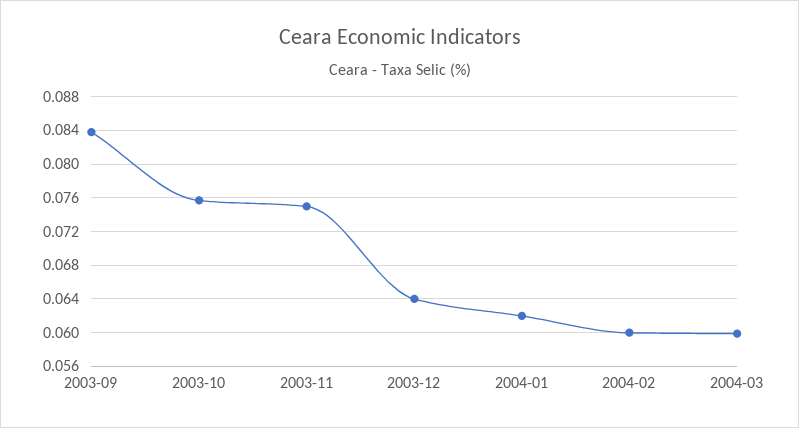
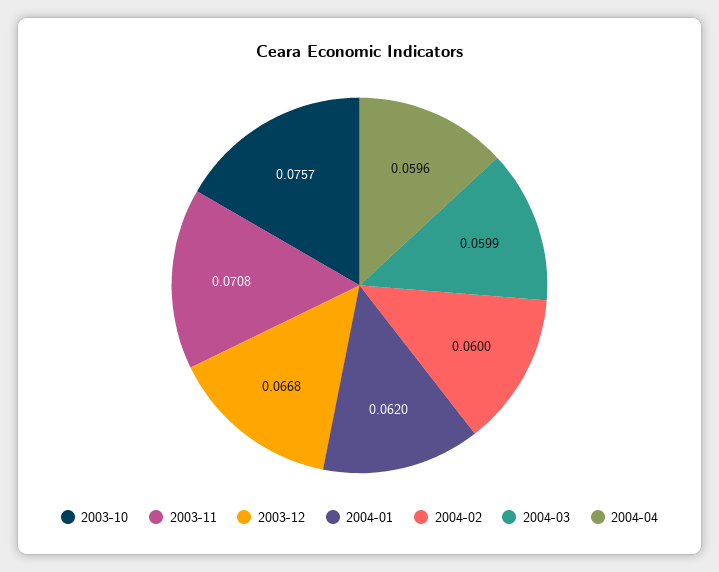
2003-09: 0.084 -> none
2003-11: 0.075 -> 0.0708
2003-12: 0.064 -> 0.0668
2004-04: none -> 0.0596

